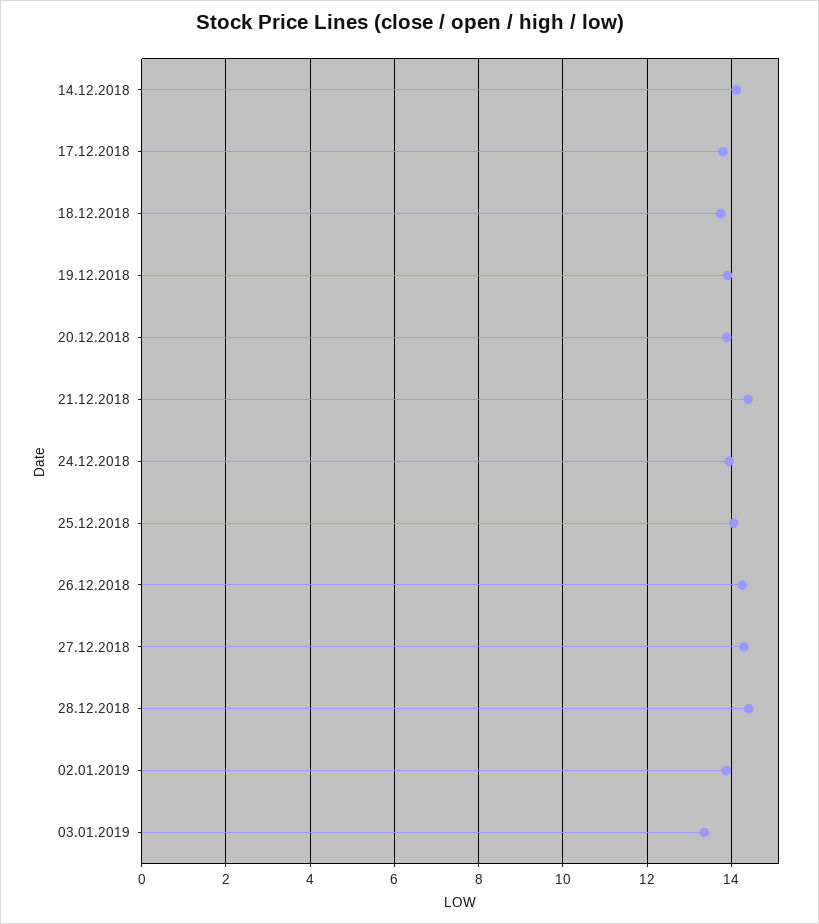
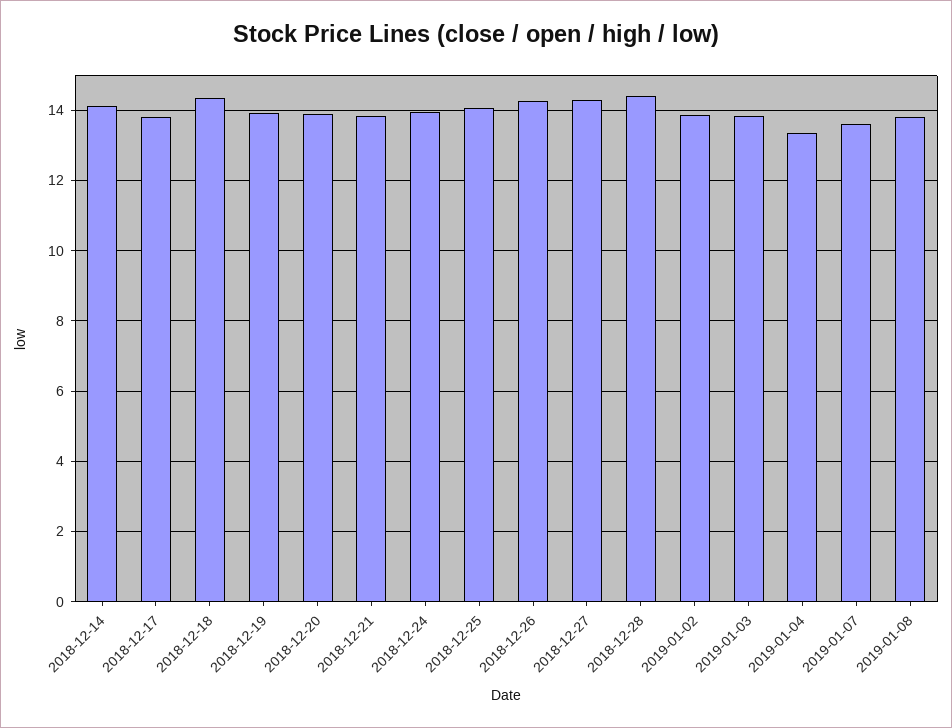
18.12.2018: 13.8 -> 14.4
21.12.2018: 14.4 -> 13.8
03.01.2019: 13.4 -> 13.8
2019-01-04: none -> 13.4
2019-01-07: none -> 13.6
2019-01-08: none -> 13.8

